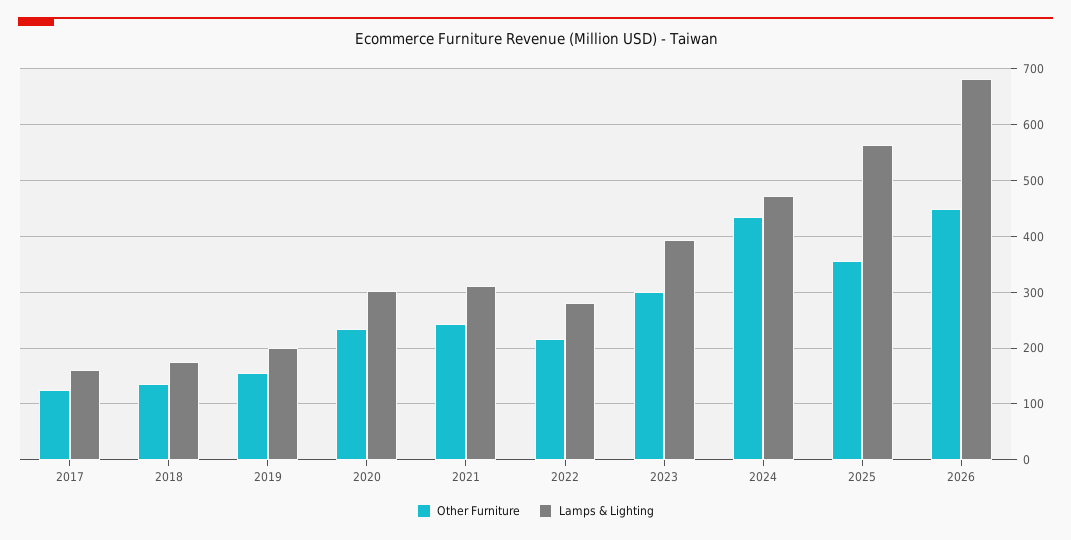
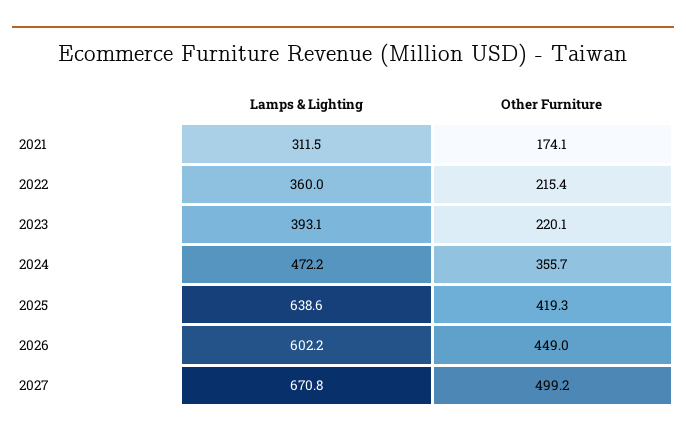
Other Furniture, 2017: 120 -> none
Lamps & Lighting, 2017: 160 -> none
Other Furniture, 2018: 140 -> none
Lamps & Lighting, 2018: 180 -> none
Other Furniture, 2019: 160 -> none
Lamps & Lighting, 2019: 200 -> none
Other Furniture, 2020: 240 -> none
Lamps & Lighting, 2020: 300 -> none
Other Furniture, 2021: 240 -> 174.1
Lamps & Lighting, 2022: 280 -> 360
Other Furniture, 2023: 300 -> 220.1
Other Furniture, 2024: 440 -> 355.7
Other Furniture, 2025: 360 -> 419.3
Lamps & Lighting, 2025: 560 -> 638.6
Lamps & Lighting, 2026: 680 -> 602.2
Lamps & Lighting, 2027: none -> 670.8
Other Furniture, 2027: none -> 499.2

